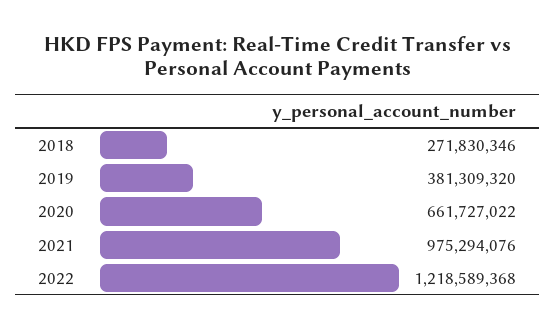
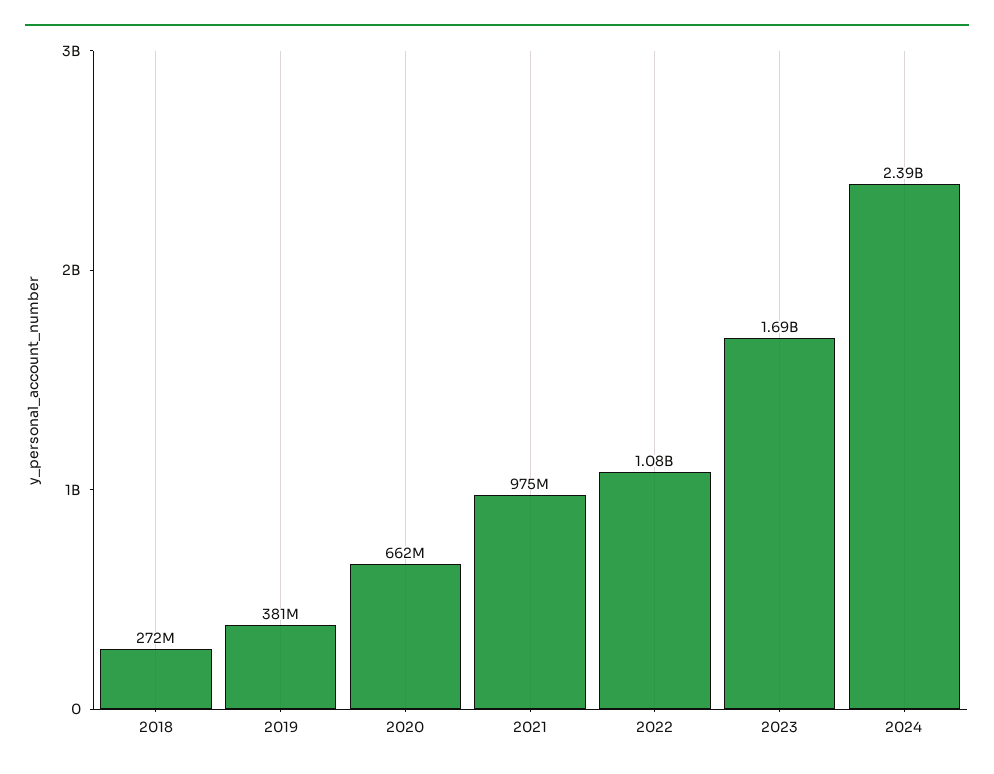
2022: 1218589368 -> 1080000000
2023: none -> 1690000000
2024: none -> 2390000000

